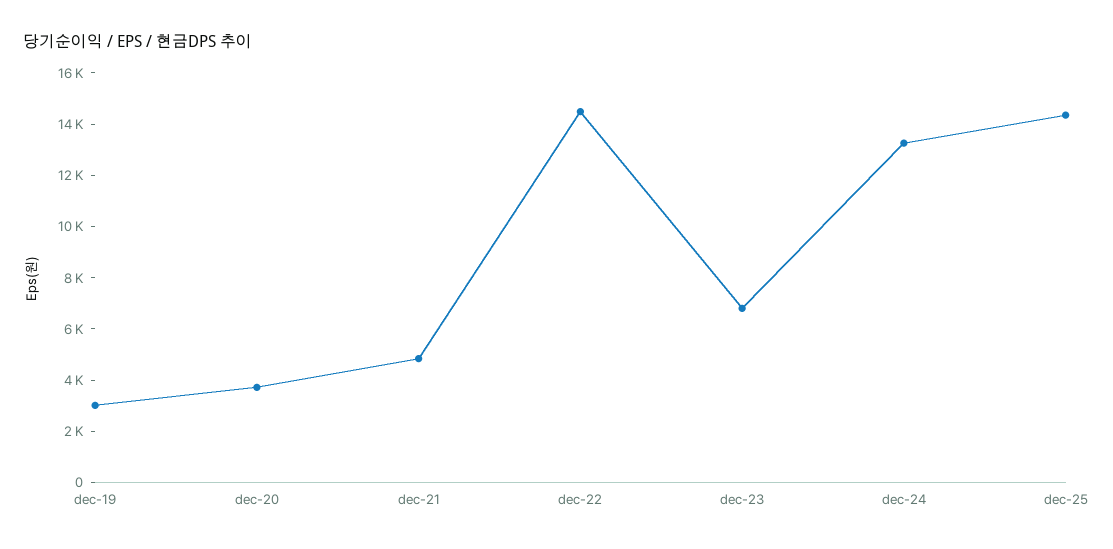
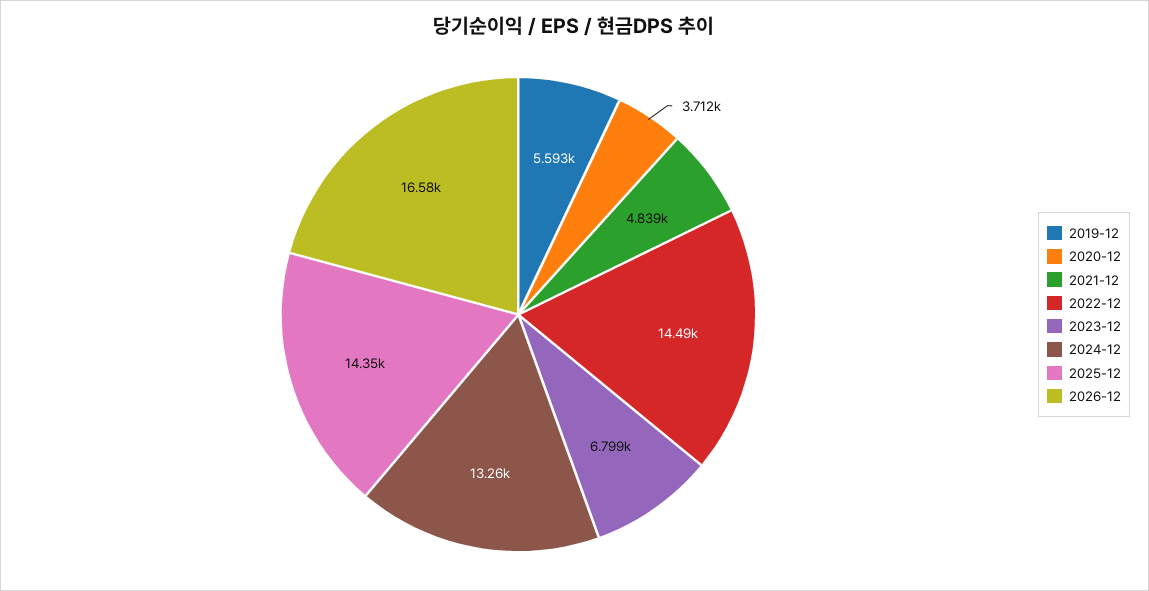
dec-19: 3000 -> 5593
2026-12: none -> 16580

